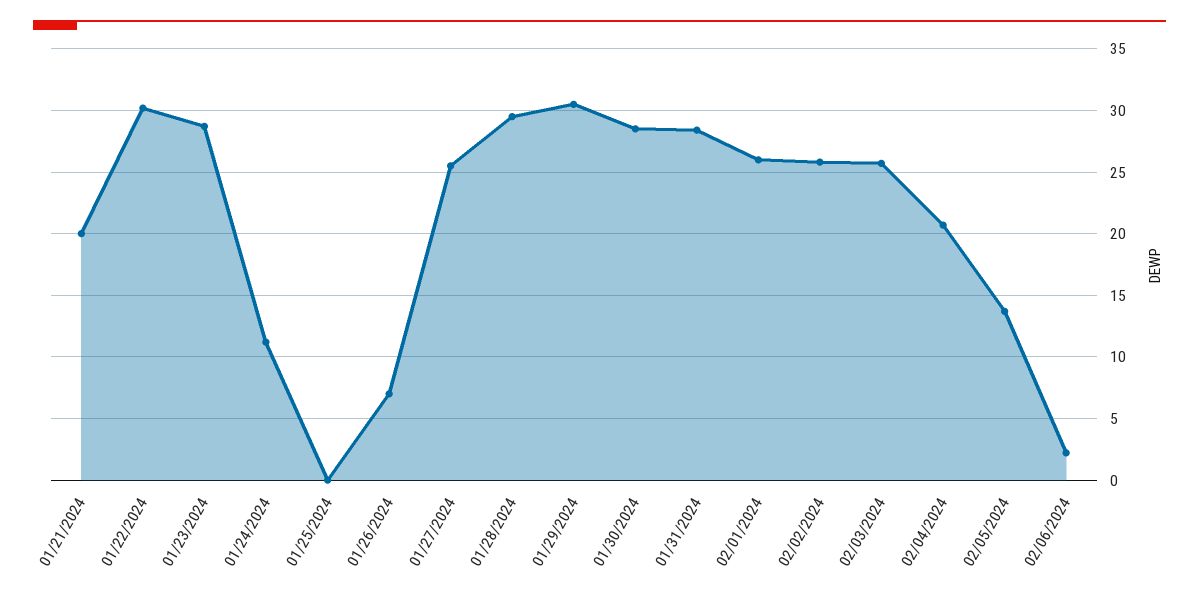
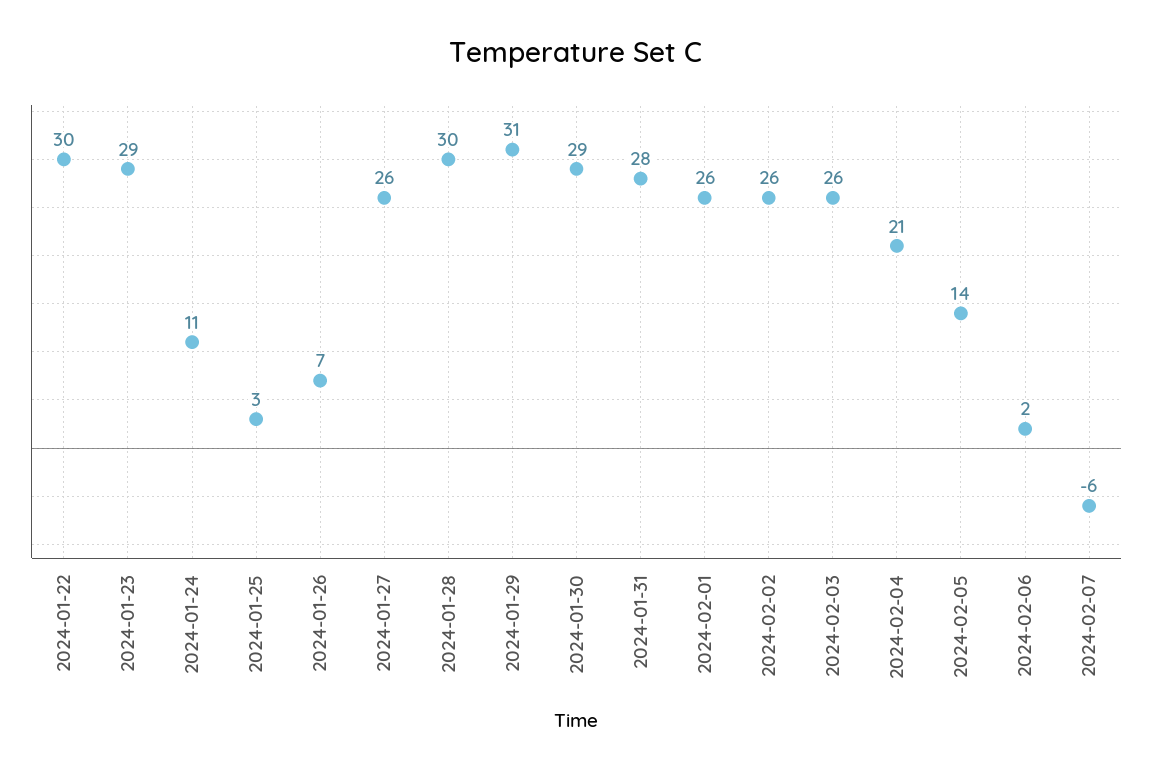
01/21/2024: 20 -> none
01/25/2024: 0 -> 3
2024-02-07: none -> -6

